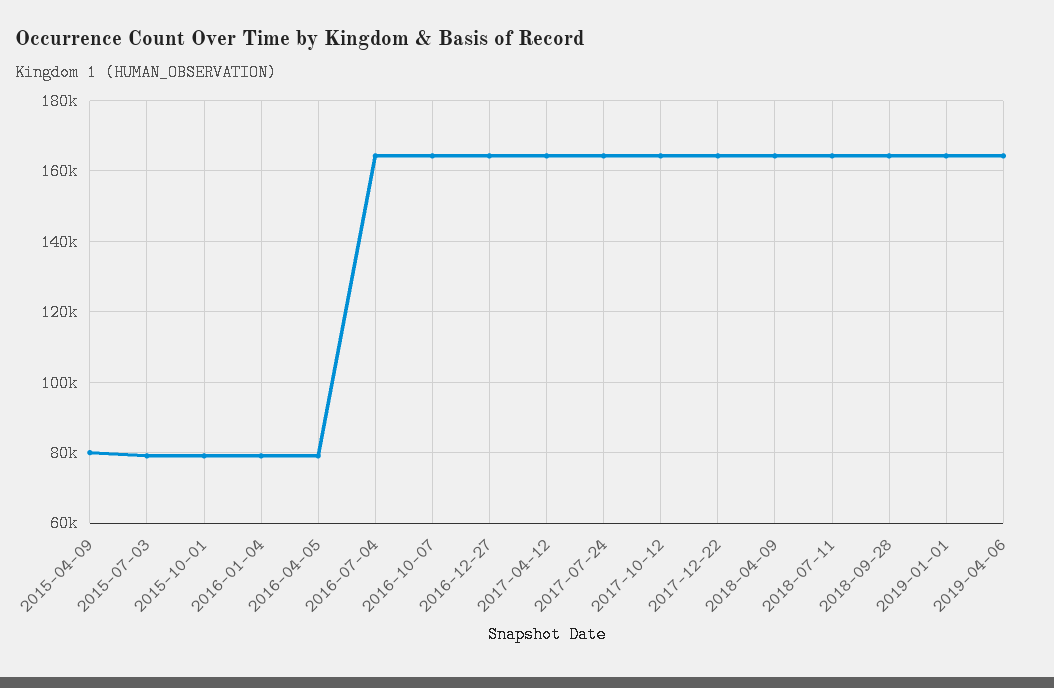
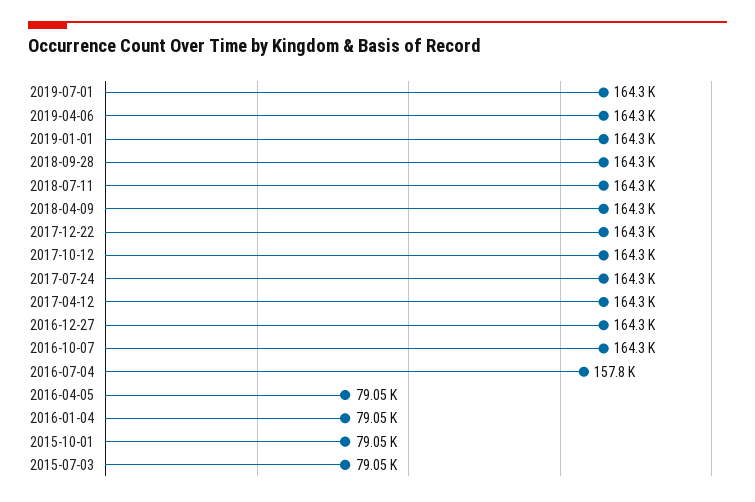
2015-04-09: 80000 -> none
2016-07-04: 164000 -> 157800
2019-07-01: none -> 164300

